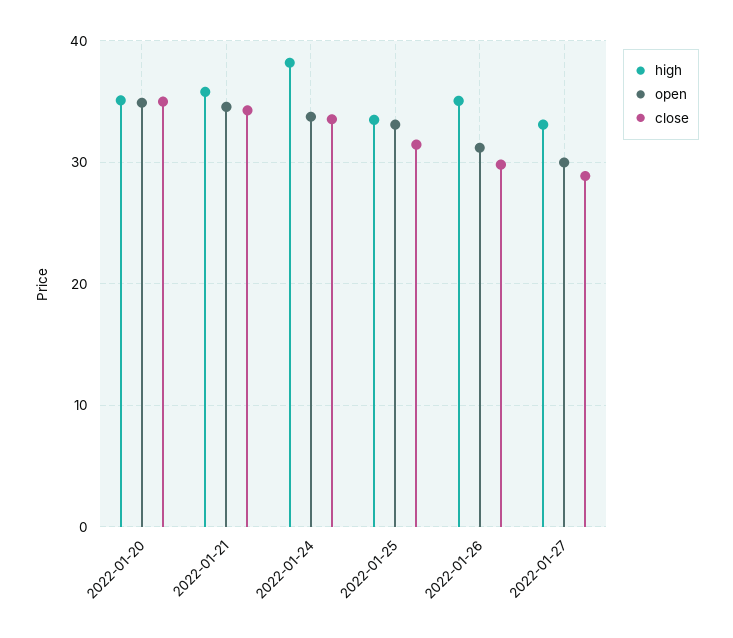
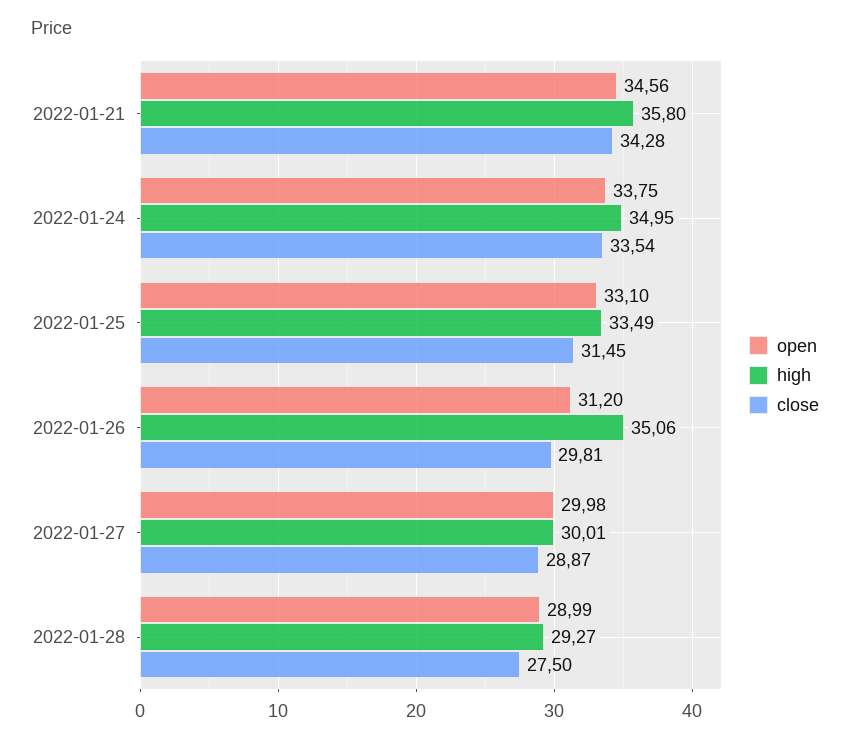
high, 2022-01-20: 35 -> none
open, 2022-01-20: 35 -> none
close, 2022-01-20: 35 -> none
high, 2022-01-24: 38 -> 34.95
high, 2022-01-27: 33 -> 30.01
open, 2022-01-28: none -> 28.99
high, 2022-01-28: none -> 29.27
close, 2022-01-28: none -> 27.5

